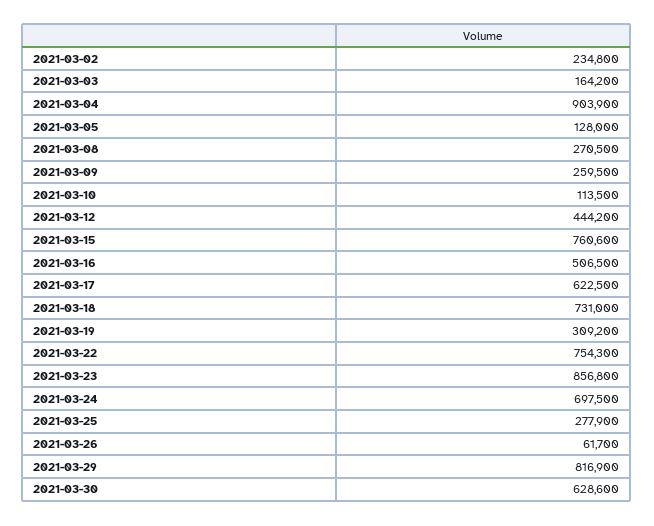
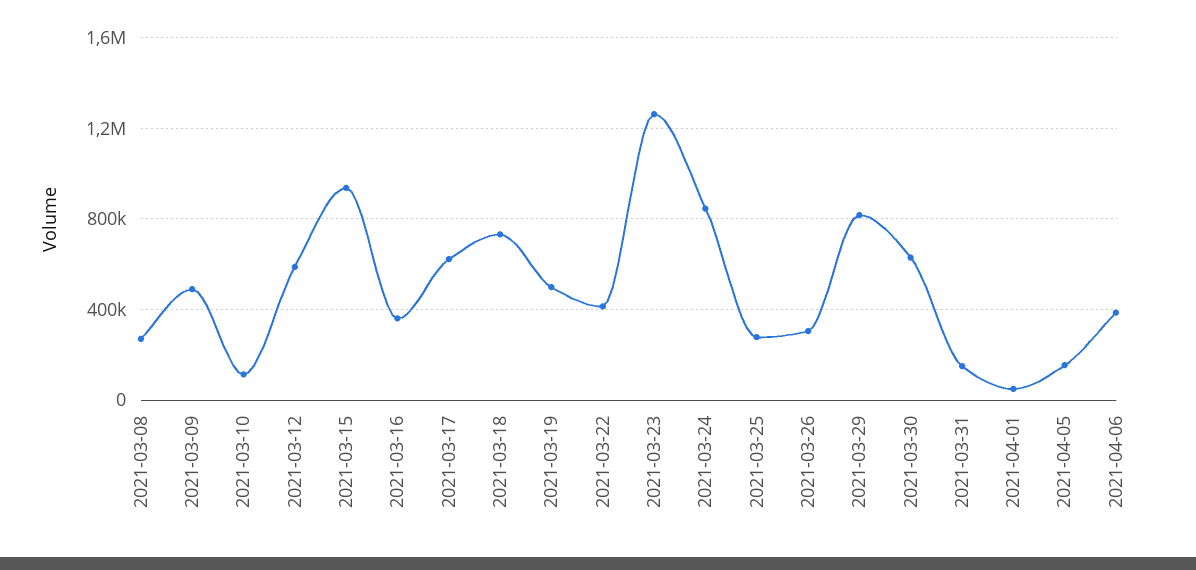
2021-03-02: 234800 -> none
2021-03-03: 164200 -> none
2021-03-04: 903900 -> none
2021-03-05: 128000 -> none
2021-03-09: 259500 -> 500000
2021-03-12: 444200 -> 600000
2021-03-15: 760600 -> 950000
2021-03-16: 506500 -> 350000
2021-03-19: 309200 -> 500000
2021-03-22: 754300 -> 400000
2021-03-23: 856800 -> 1250000
2021-03-24: 697500 -> 850000
2021-03-26: 61700 -> 300000
2021-03-31: none -> 150000
2021-04-01: none -> 50000
2021-04-05: none -> 150000
2021-04-06: none -> 400000

